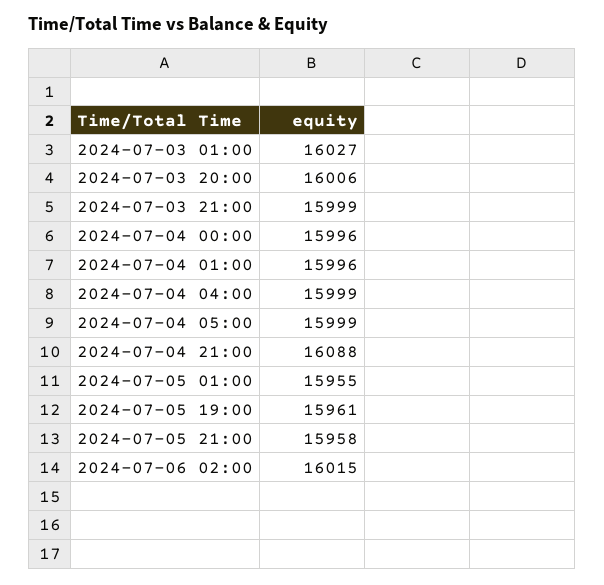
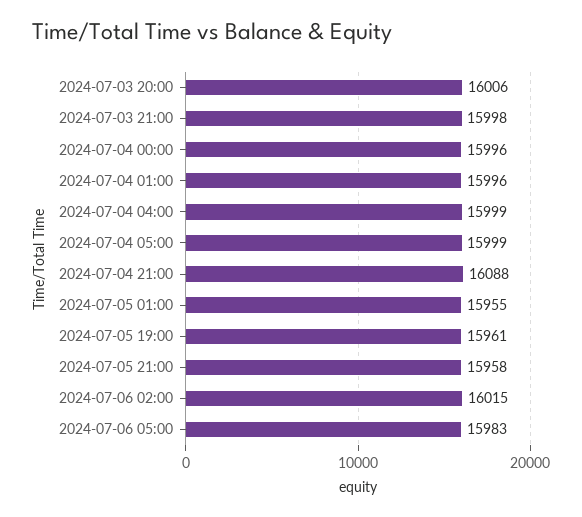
2024-07-03 01:00: 16027 -> none
2024-07-03 21:00: 15999 -> 15998
2024-07-06 05:00: none -> 15983

